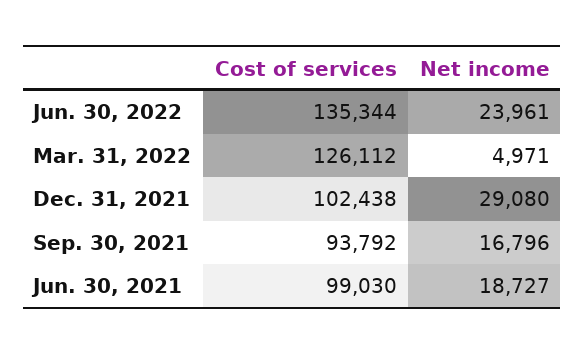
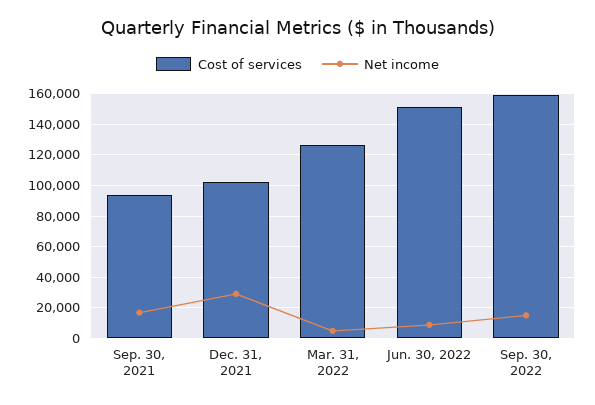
Cost of services, Jun. 30, 2022: 135344 -> 150000
Net income, Jun. 30, 2022: 23961 -> 10000
Cost of services, Jun. 30, 2021: 99030 -> none
Net income, Jun. 30, 2021: 18727 -> none
Cost of services, Sep. 30, 2022: none -> 160000
Net income, Sep. 30, 2022: none -> 15000

